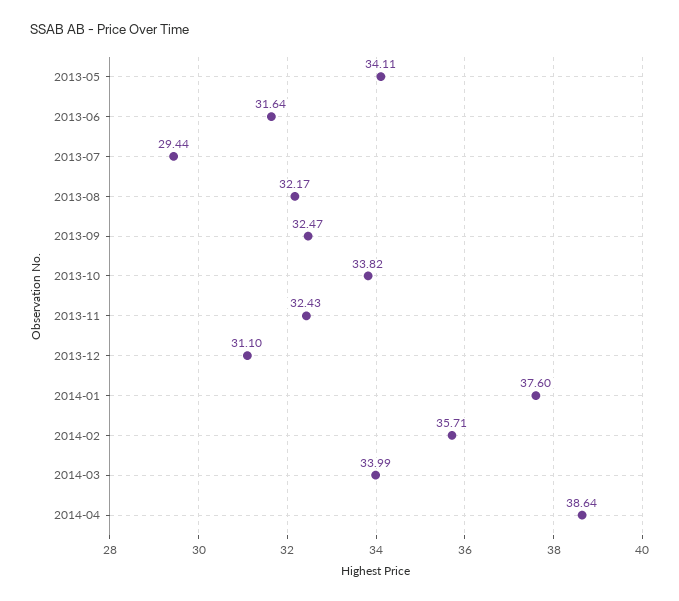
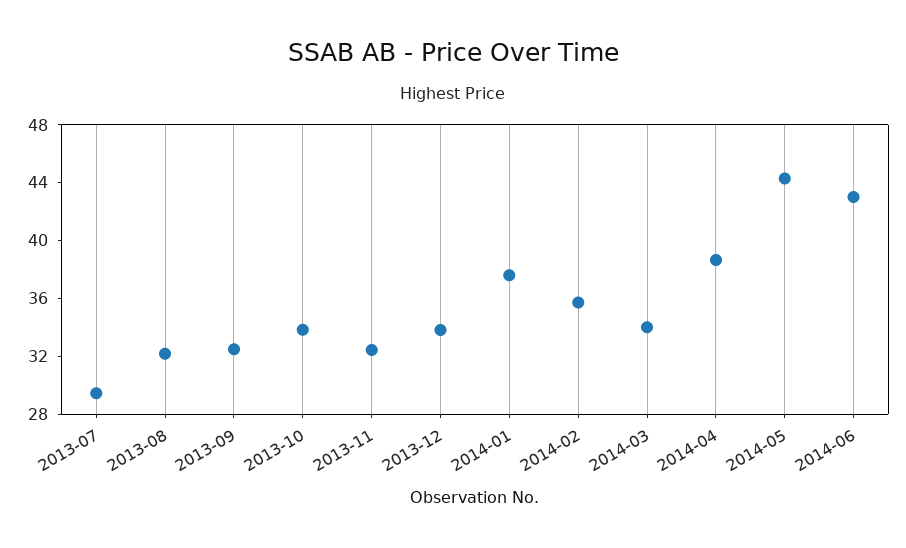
2013-05: 34.11 -> none
2013-06: 31.64 -> none
2013-12: 31.1 -> 34
2014-05: none -> 44
2014-06: none -> 43

